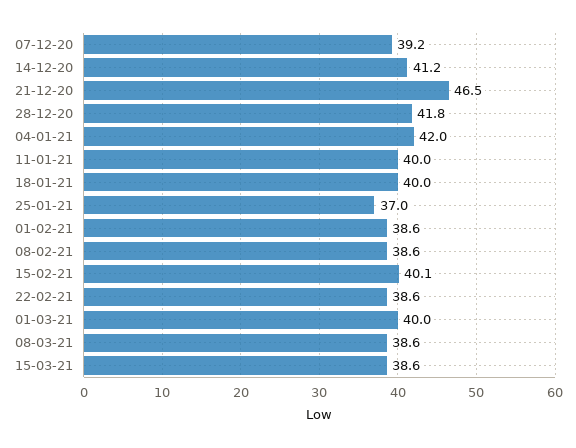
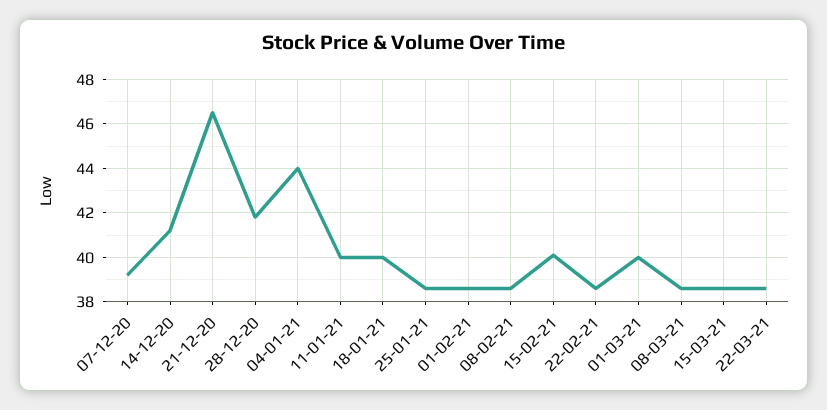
04-01-21: 42 -> 44
25-01-21: 37 -> 38.5
22-03-21: none -> 38.5

